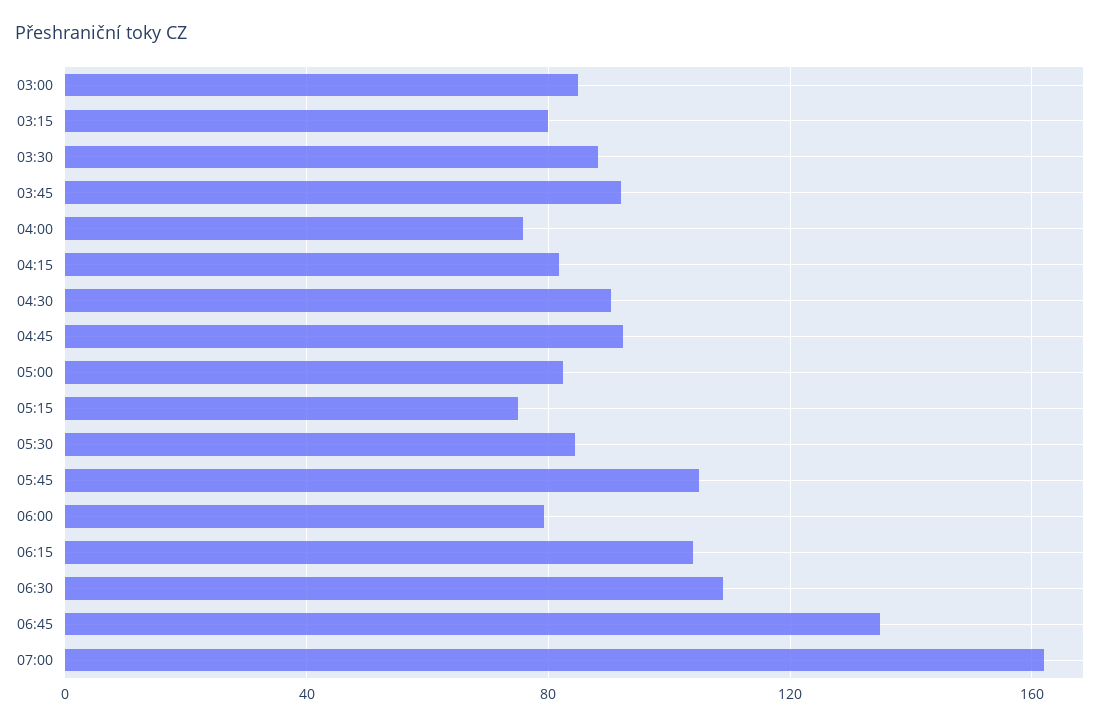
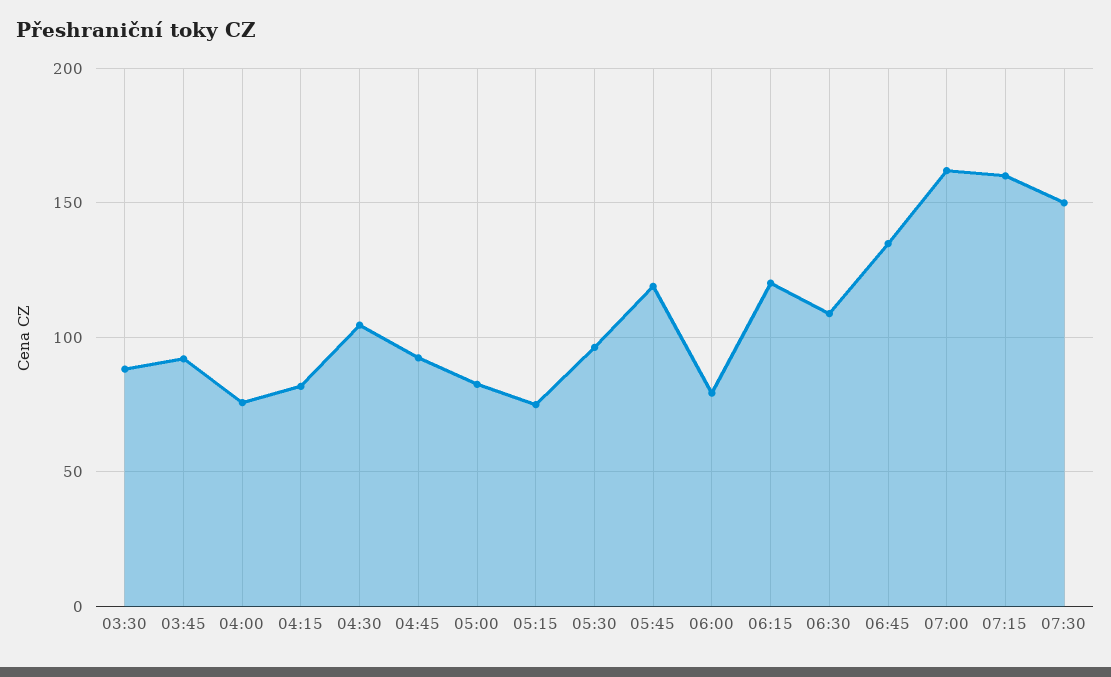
03:00: 85 -> none
03:15: 80 -> none
04:30: 90 -> 105
05:30: 85 -> 95
05:45: 105 -> 120
06:15: 105 -> 120
07:15: none -> 160
07:30: none -> 150

